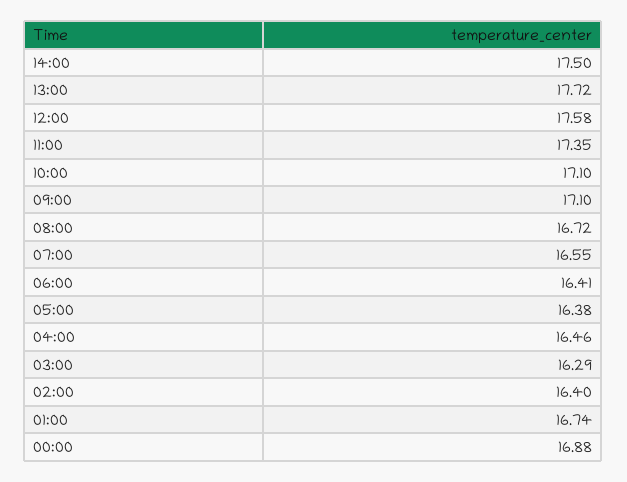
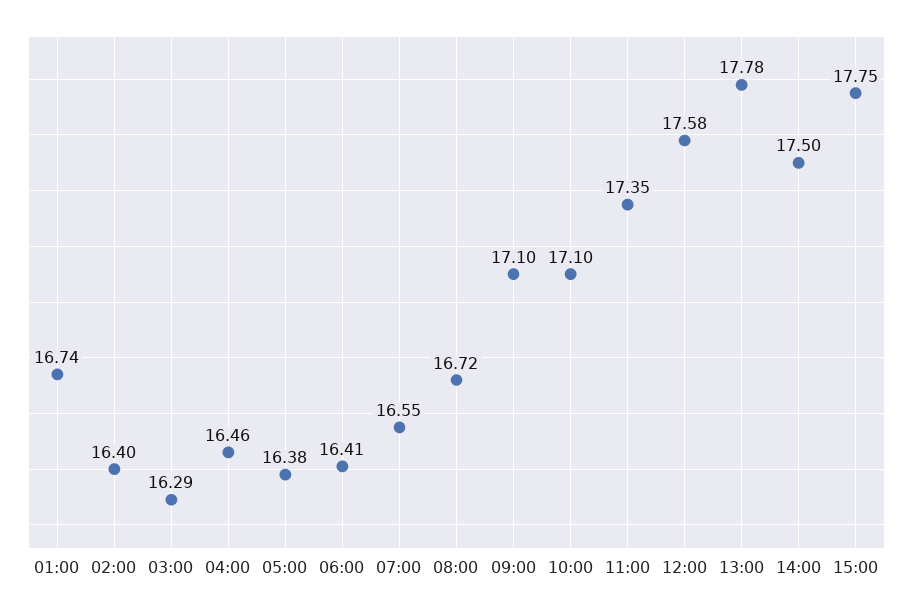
13:00: 17.72 -> 17.78
00:00: 16.88 -> none
15:00: none -> 17.75

